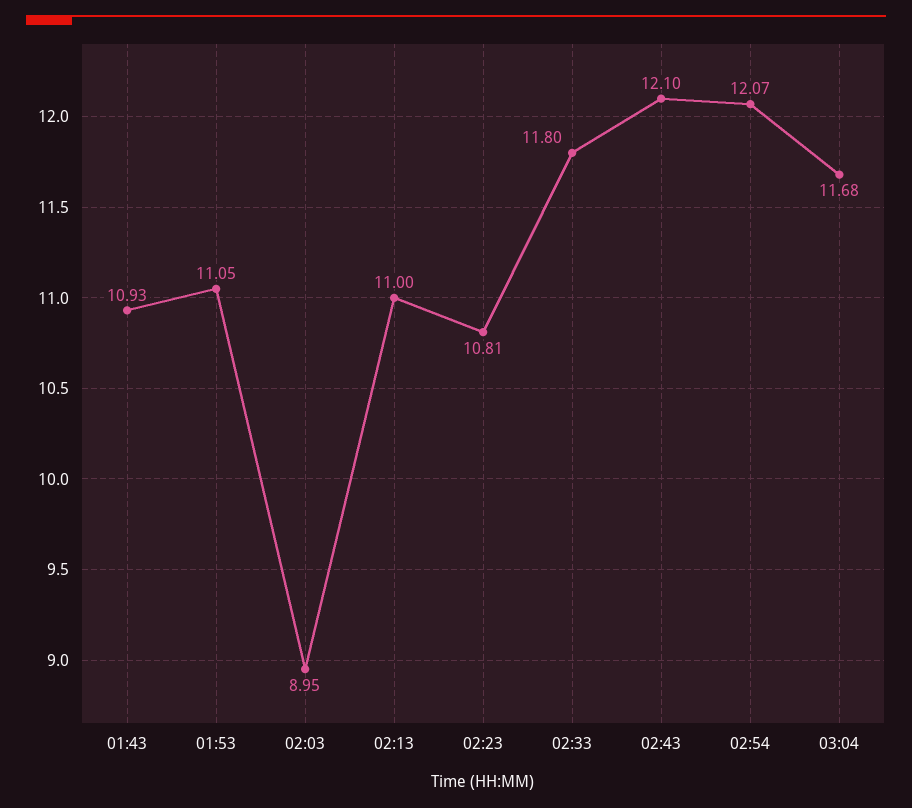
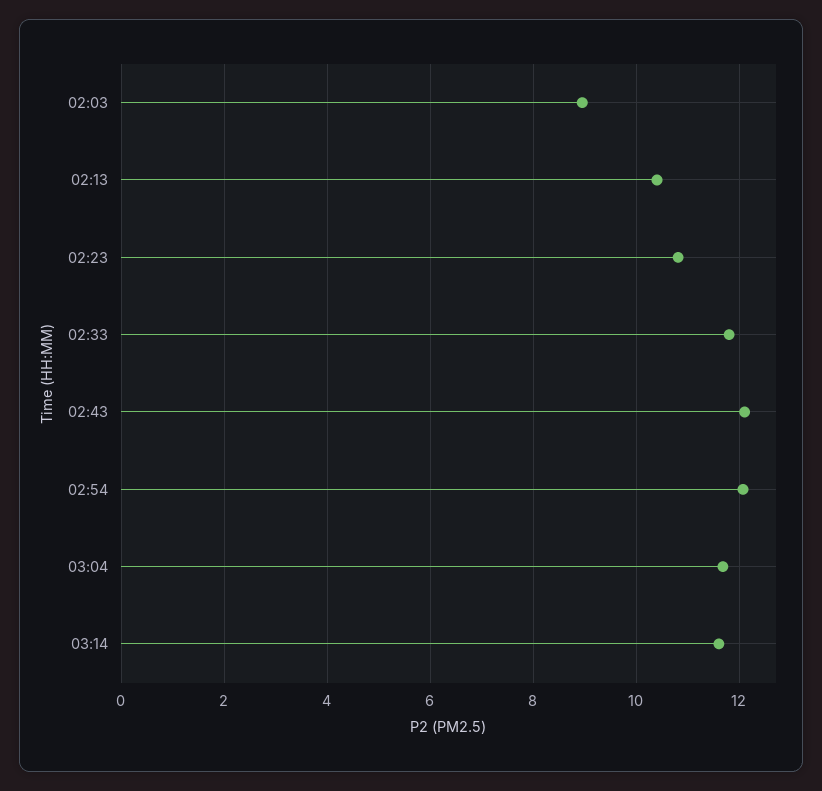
01:43: 10.93 -> none
01:53: 11.05 -> none
02:13: 11 -> 10.4
03:14: none -> 11.6

